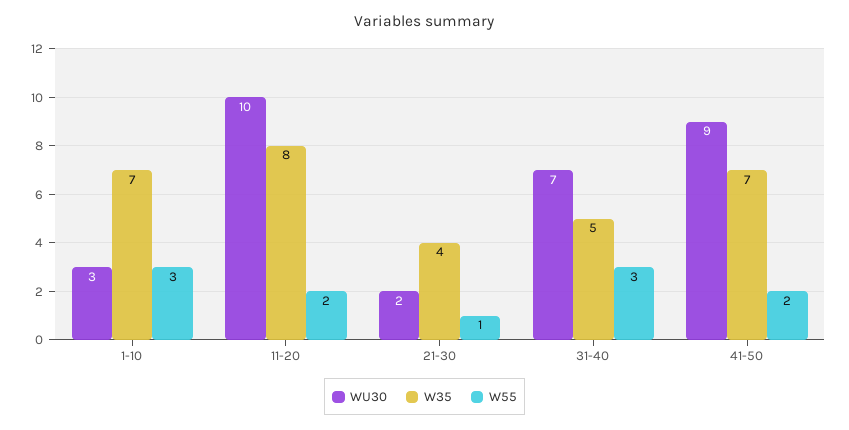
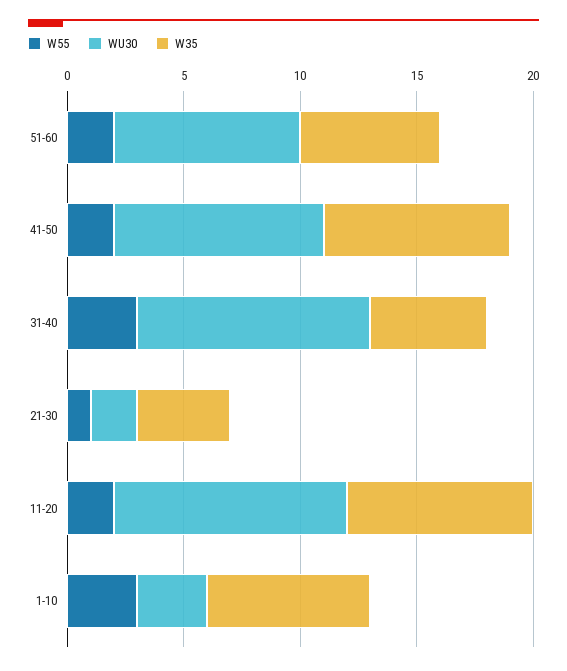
WU30, 31-40: 7 -> 10
W35, 41-50: 7 -> 8
W55, 51-60: none -> 2
WU30, 51-60: none -> 8
W35, 51-60: none -> 6

